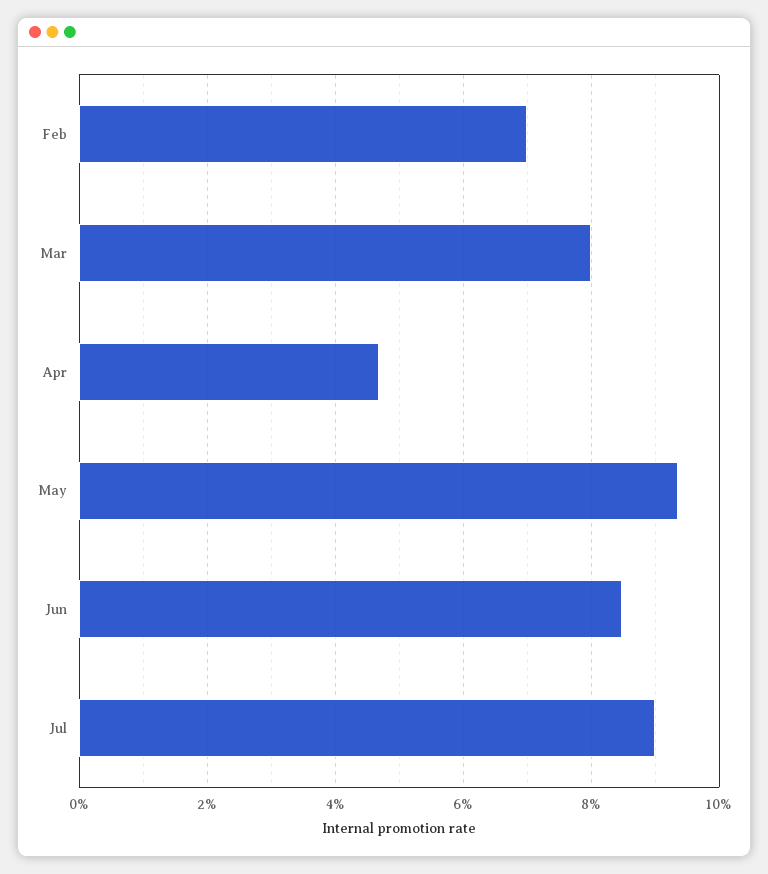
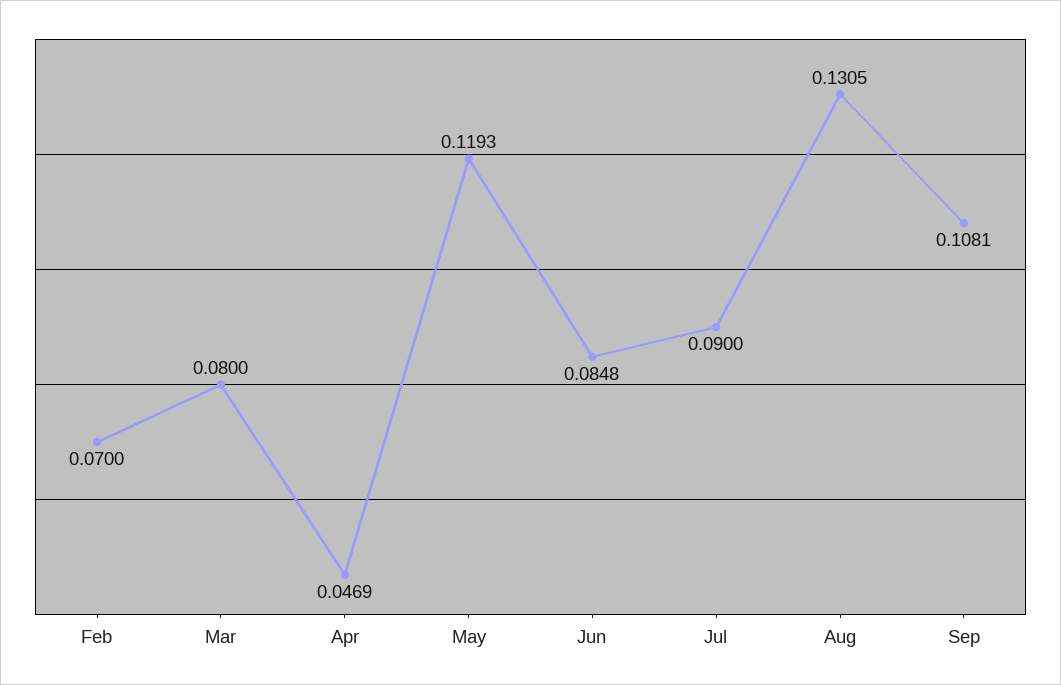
May: 0.094 -> 0.1193
Aug: none -> 0.1305
Sep: none -> 0.1081

